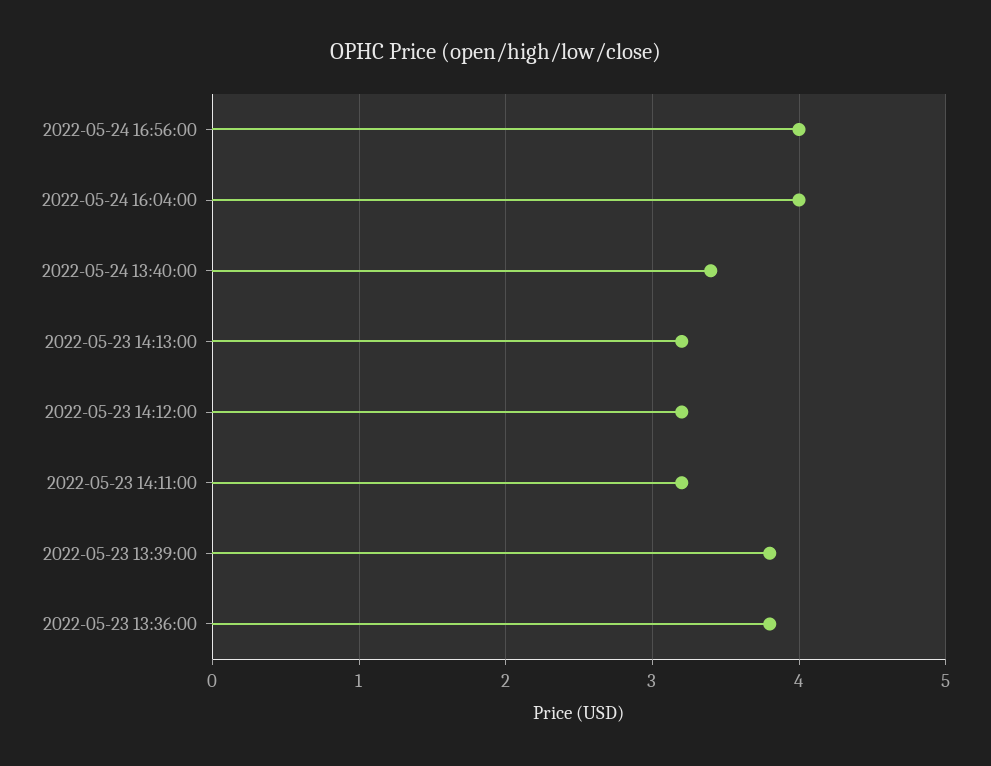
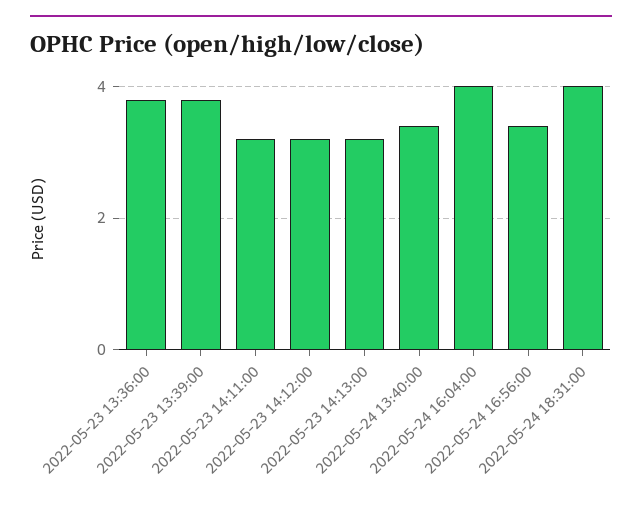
2022-05-24 16:56:00: 4 -> 3.4
2022-05-24 18:31:00: none -> 4

